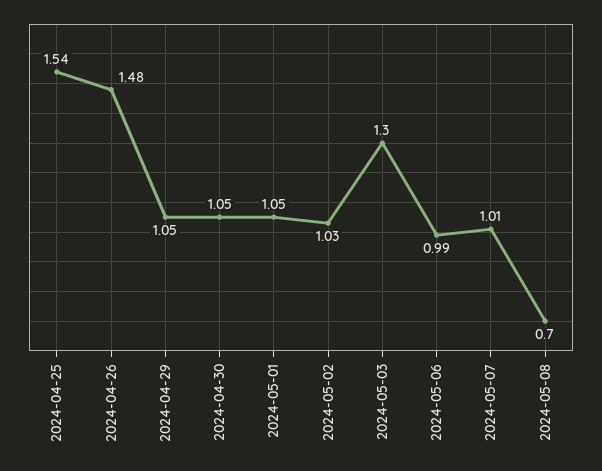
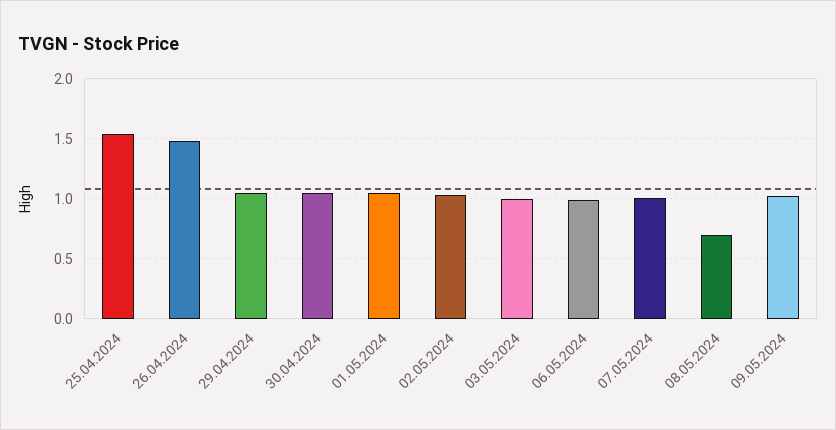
2024-05-03: 1.3 -> 1
09.05.2024: none -> 1

